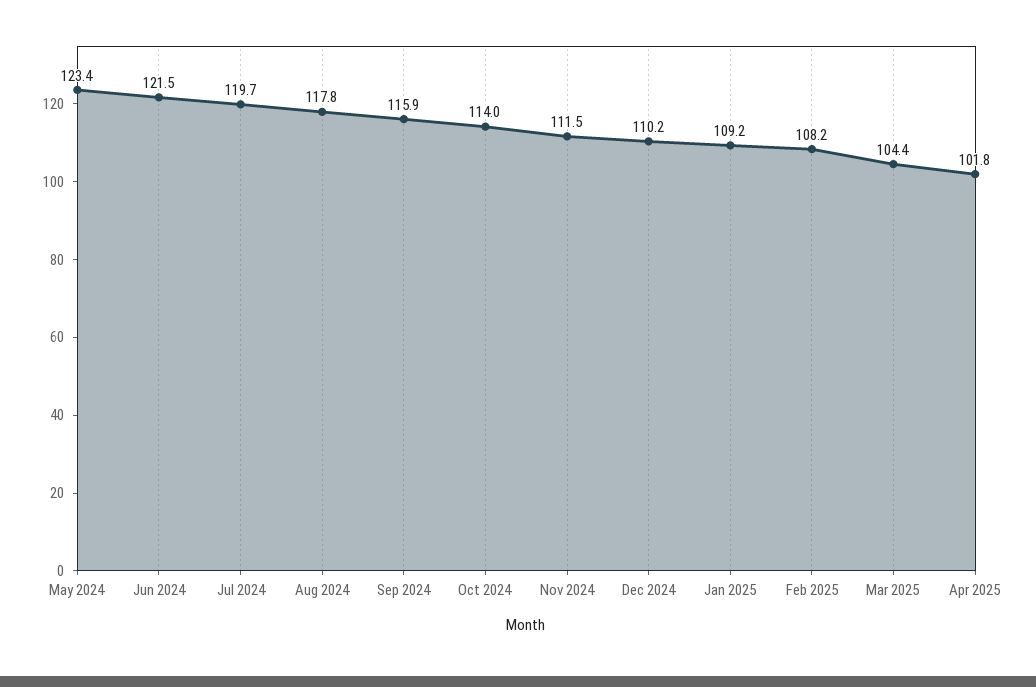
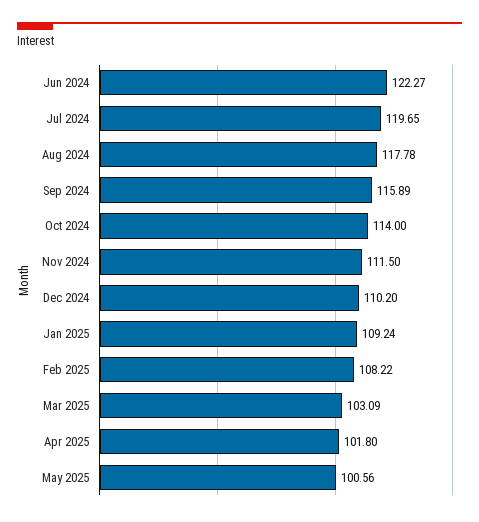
May 2024: 123.4 -> none
Jun 2024: 121.5 -> 122.27
Mar 2025: 104.4 -> 103.09
May 2025: none -> 100.56

